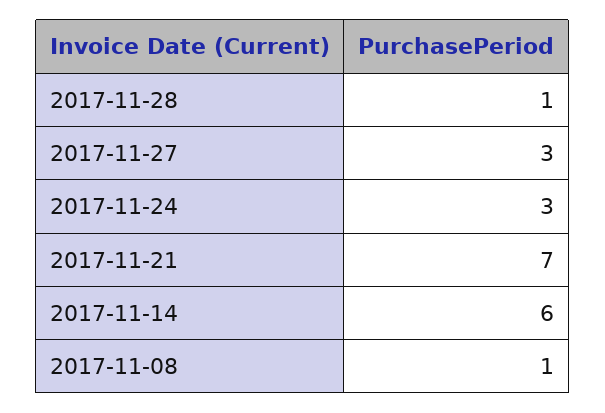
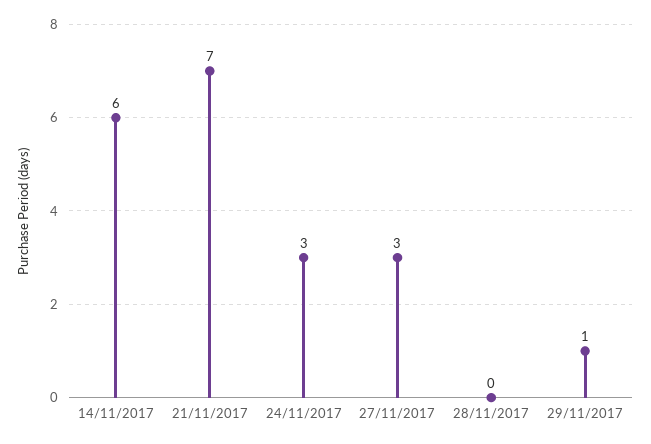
2017-11-28: 1 -> 0
2017-11-08: 1 -> none
29/11/2017: none -> 1

